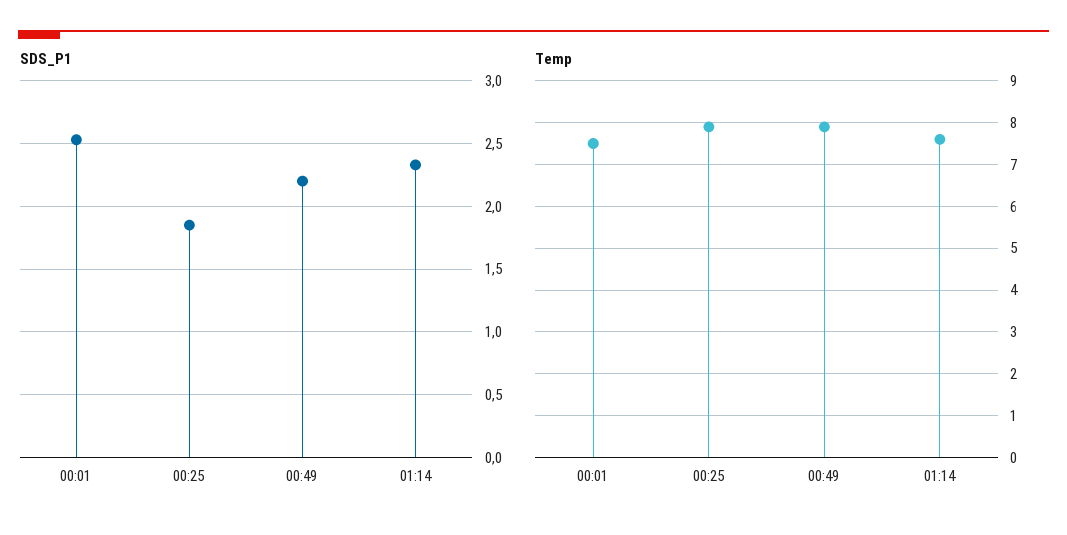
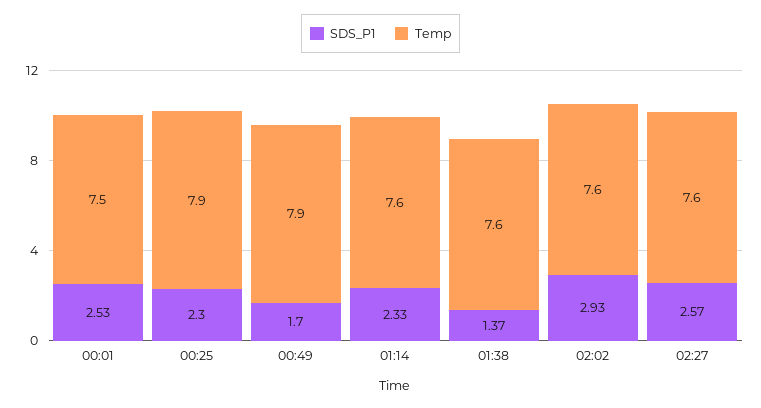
SDS_P1, 00:25: 1.85 -> 2.3
SDS_P1, 00:49: 2.2 -> 1.7
SDS_P1, 01:38: none -> 1.37
Temp, 01:38: none -> 7.6
SDS_P1, 02:02: none -> 2.93
Temp, 02:02: none -> 7.6
SDS_P1, 02:27: none -> 2.57
Temp, 02:27: none -> 7.6

